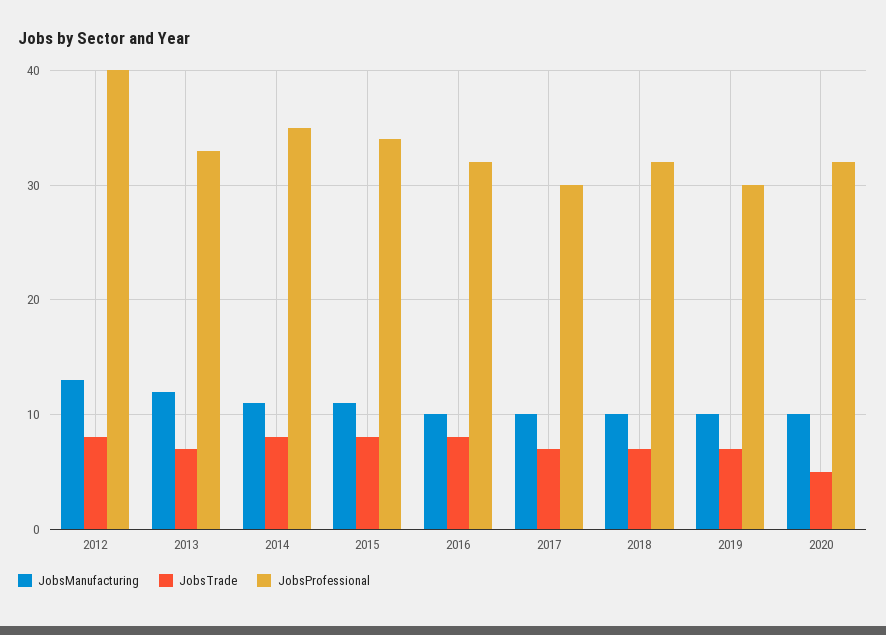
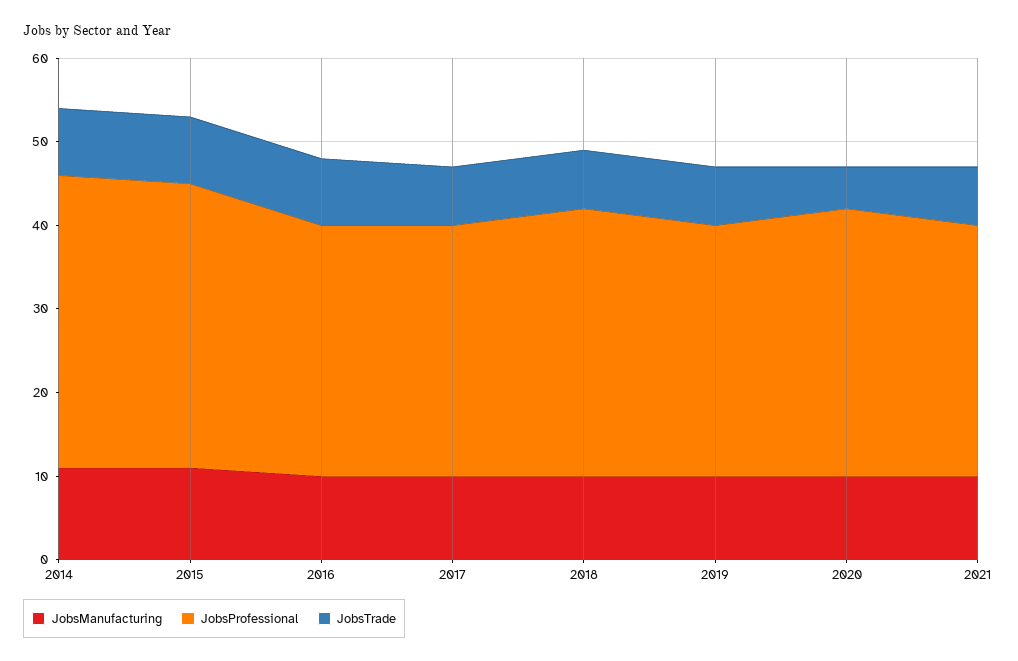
JobsManufacturing, 2012: 13 -> none
JobsTrade, 2012: 8 -> none
JobsProfessional, 2012: 40 -> none
JobsManufacturing, 2013: 12 -> none
JobsTrade, 2013: 7 -> none
JobsProfessional, 2013: 33 -> none
JobsProfessional, 2016: 32 -> 30
JobsManufacturing, 2021: none -> 10
JobsProfessional, 2021: none -> 30
JobsTrade, 2021: none -> 7

